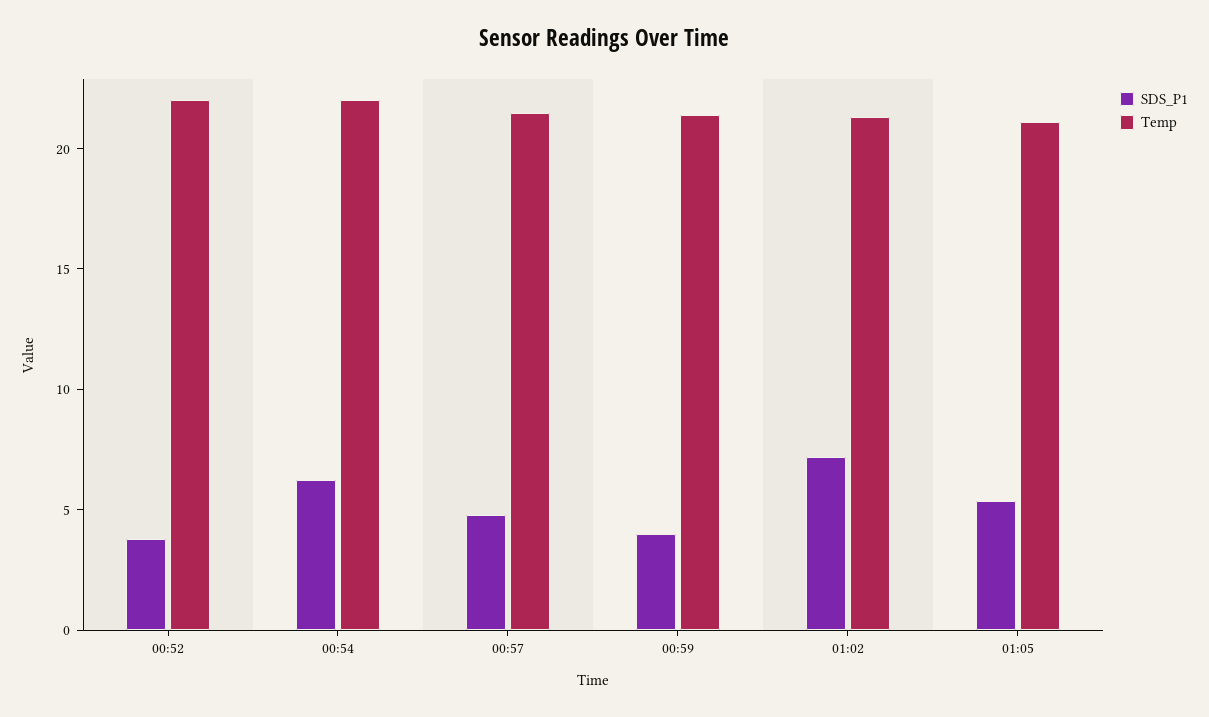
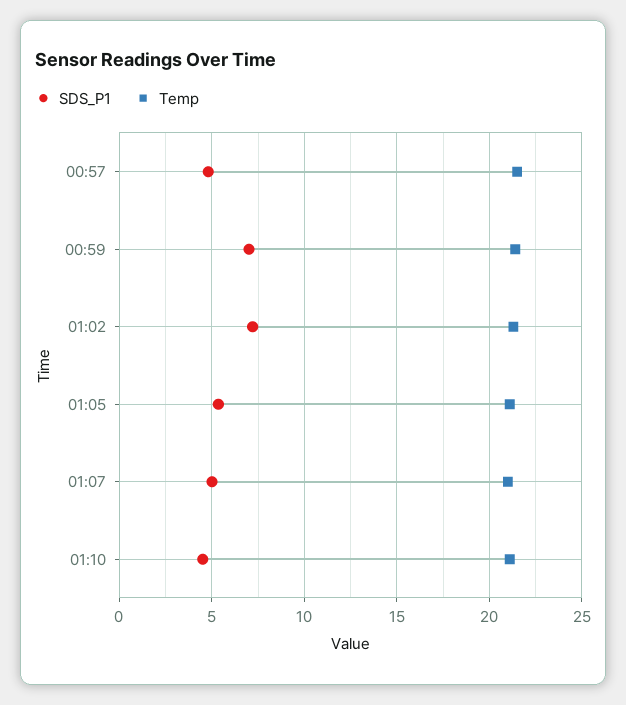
SDS_P1, 00:52: 4 -> none
Temp, 00:52: 22 -> none
SDS_P1, 00:54: 6 -> none
Temp, 00:54: 22 -> none
SDS_P1, 00:59: 4 -> 7
SDS_P1, 01:07: none -> 5
Temp, 01:07: none -> 21
SDS_P1, 01:10: none -> 4.5
Temp, 01:10: none -> 21

